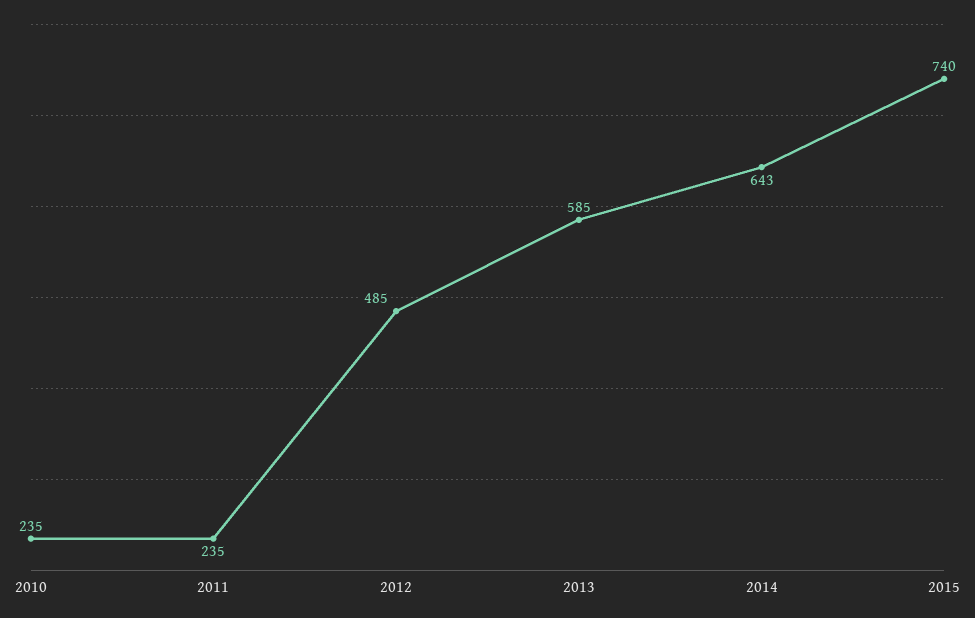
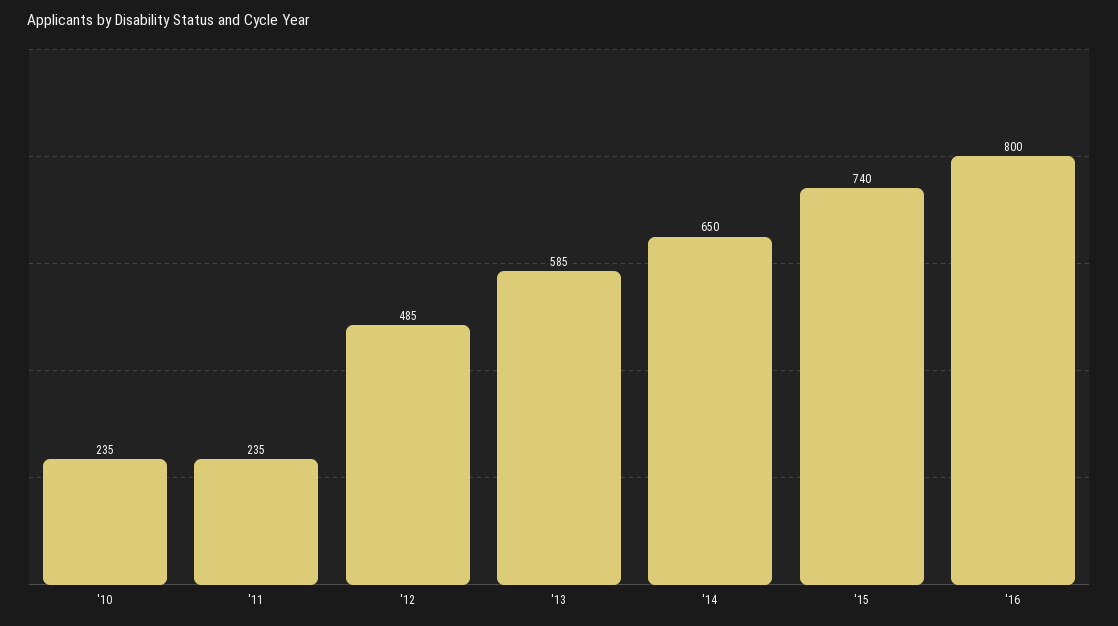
2014: 643 -> 650
'16: none -> 800

